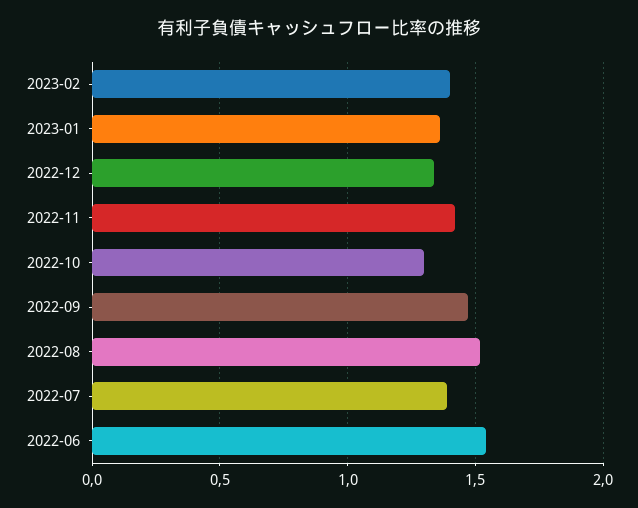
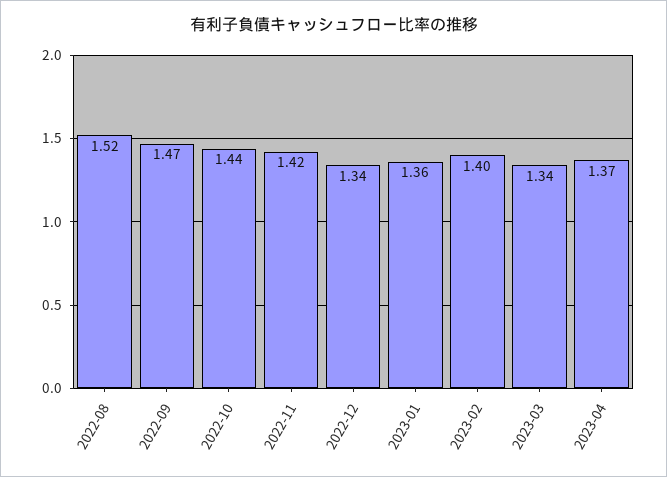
2022-10: 1.3 -> 1.44
2022-07: 1.4 -> none
2022-06: 1.55 -> none
2023-03: none -> 1.34
2023-04: none -> 1.37

